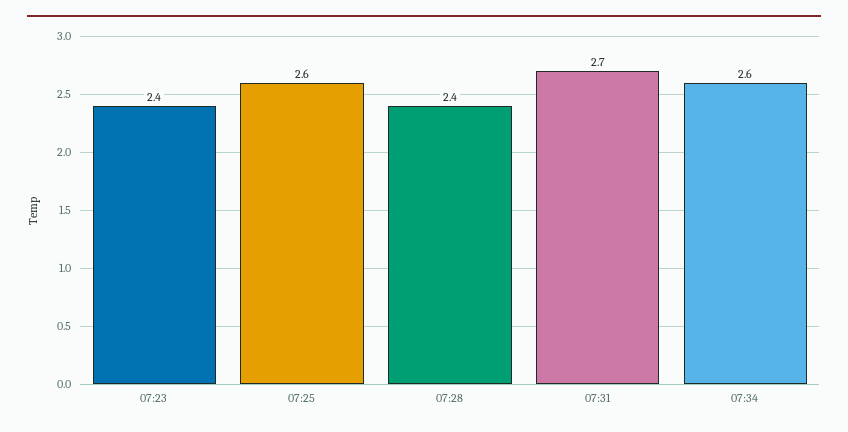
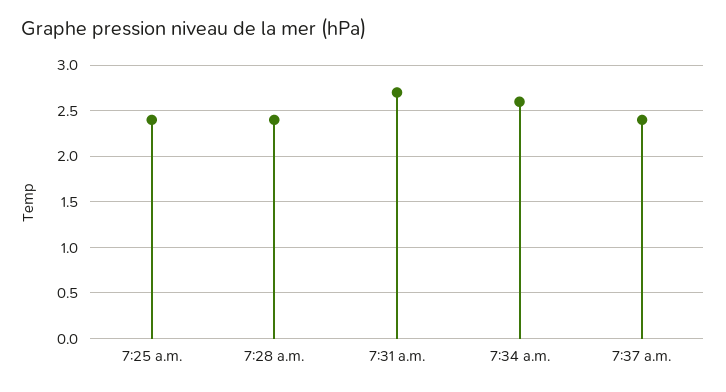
07:23: 2.4 -> none
07:25: 2.6 -> 2.4
7:37 a.m.: none -> 2.4

